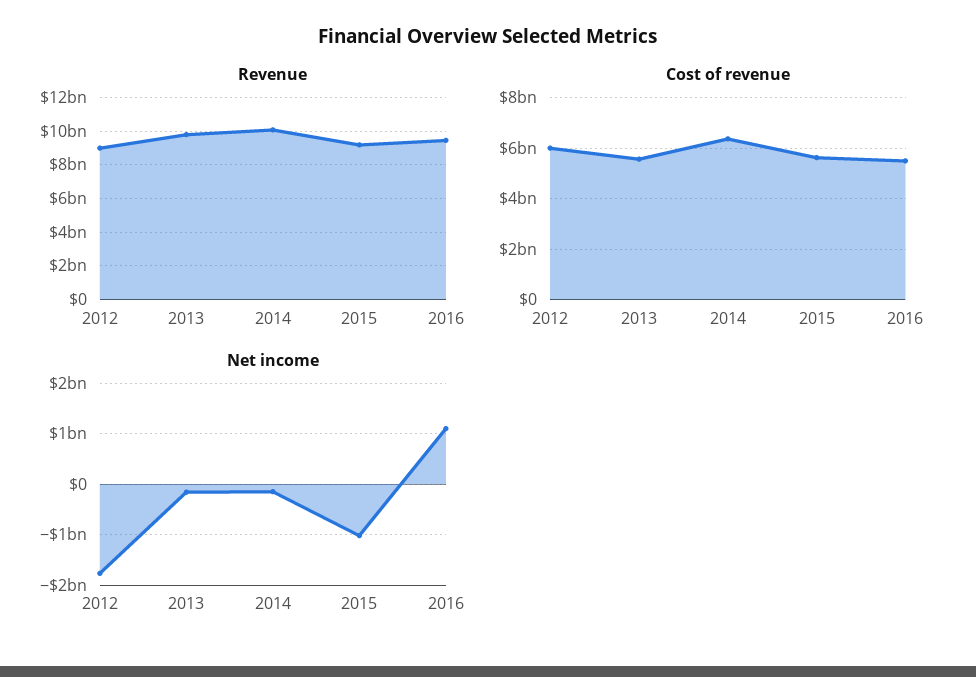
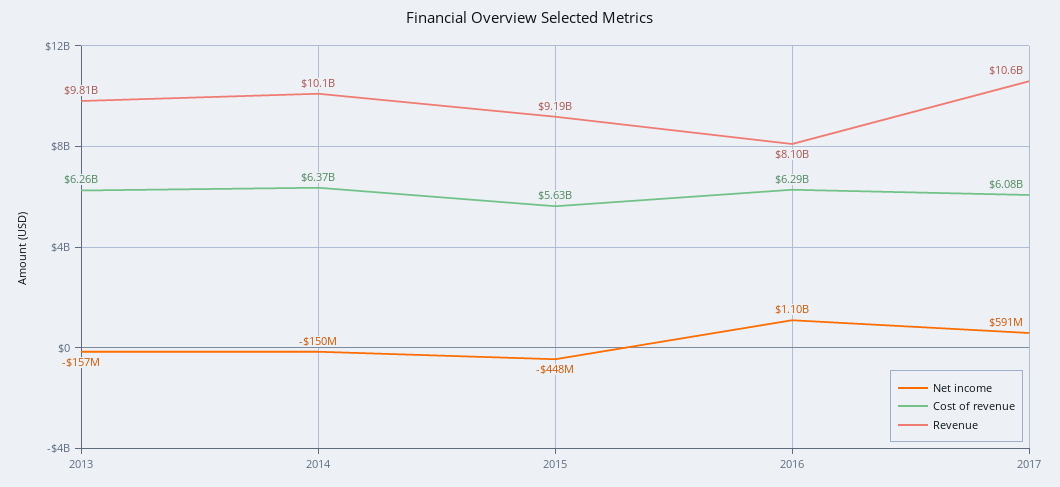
Revenue, 2012: 9000000000 -> none
Revenue, 2016: 9500000000 -> 8100000000
Cost of revenue, 2012: 6000000000 -> none
Cost of revenue, 2013: 5500000000 -> 6260000000
Cost of revenue, 2016: 5500000000 -> 6290000000
Net income, 2012: -1800000000 -> none
Net income, 2015: -1000000000 -> -448000000
Net income, 2017: none -> 591000000
Cost of revenue, 2017: none -> 6080000000
Revenue, 2017: none -> 10600000000

